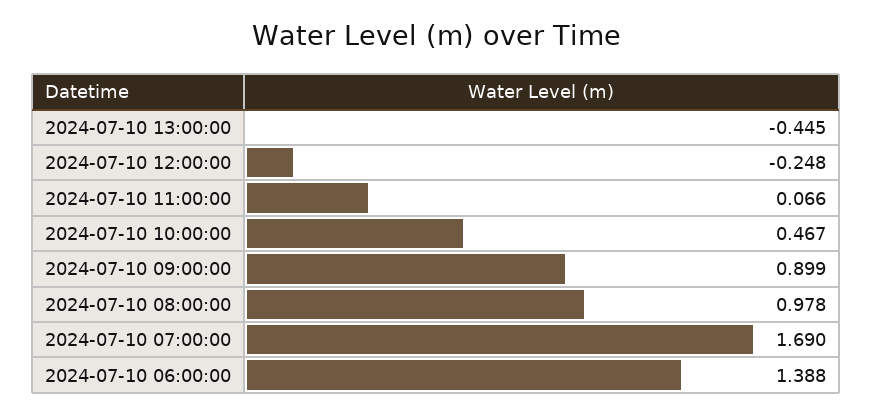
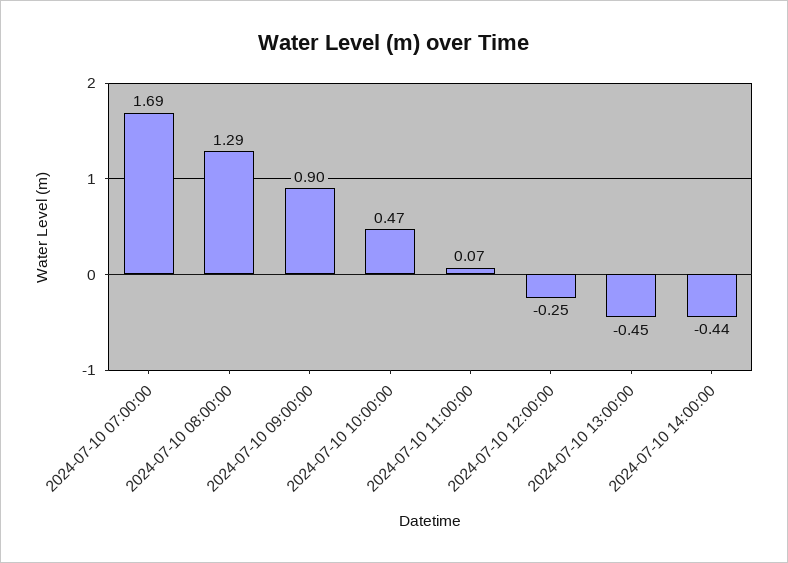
2024-07-10 08:00:00: 0.978 -> 1.29
2024-07-10 06:00:00: 1.388 -> none
2024-07-10 14:00:00: none -> -0.44

